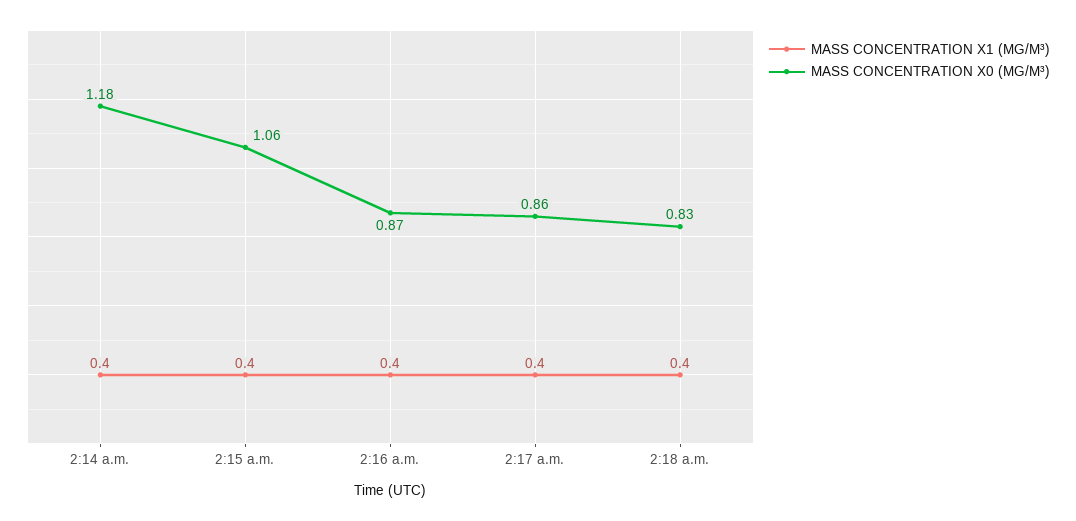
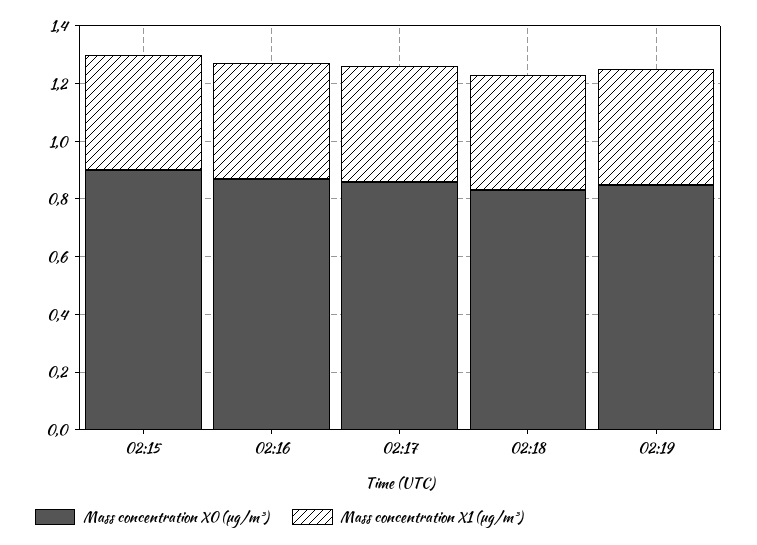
MASS CONCENTRATION X1 (ΜG/M³), 2:14 a.m.: 0.4 -> none
MASS CONCENTRATION X0 (ΜG/M³), 2:14 a.m.: 1.18 -> none
MASS CONCENTRATION X0 (ΜG/M³), 2:15 a.m.: 1.06 -> 0.9
MASS CONCENTRATION X0 (ΜG/M³), 02:19: none -> 0.85
MASS CONCENTRATION X1 (ΜG/M³), 02:19: none -> 0.4

